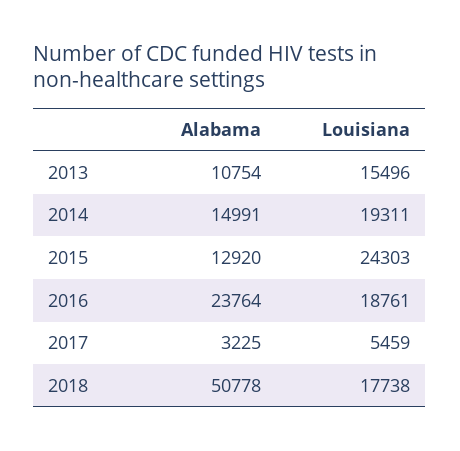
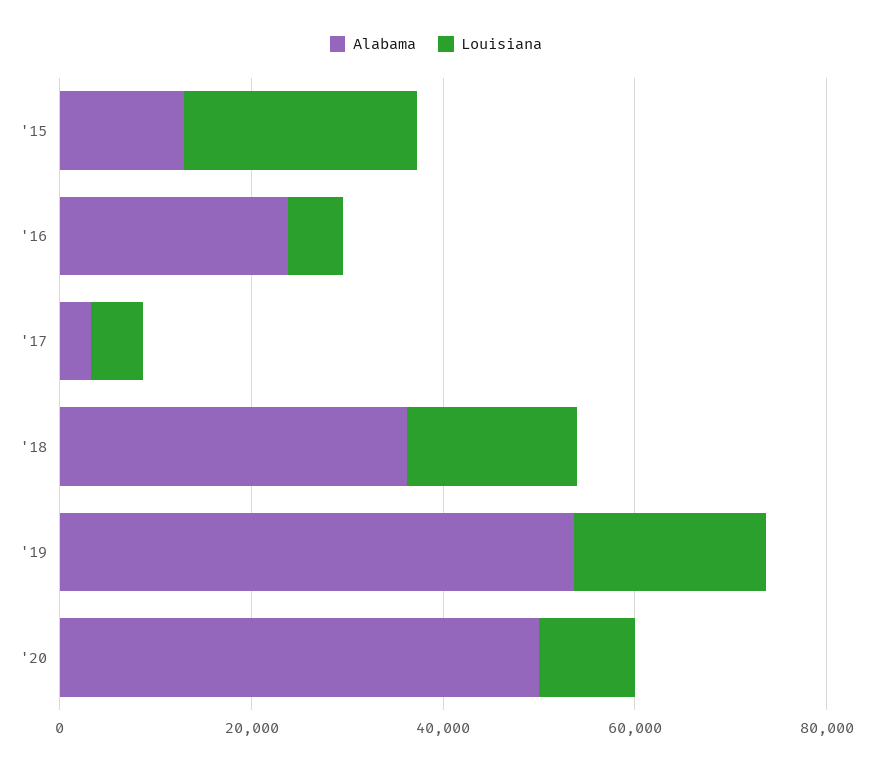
Alabama, 2013: 10754 -> none
Louisiana, 2013: 15496 -> none
Alabama, 2014: 14991 -> none
Louisiana, 2014: 19311 -> none
Louisiana, 2016: 18761 -> 5000
Alabama, 2018: 50778 -> 35000
Alabama, '19: none -> 55000
Louisiana, '19: none -> 20000
Alabama, '20: none -> 50000
Louisiana, '20: none -> 10000

